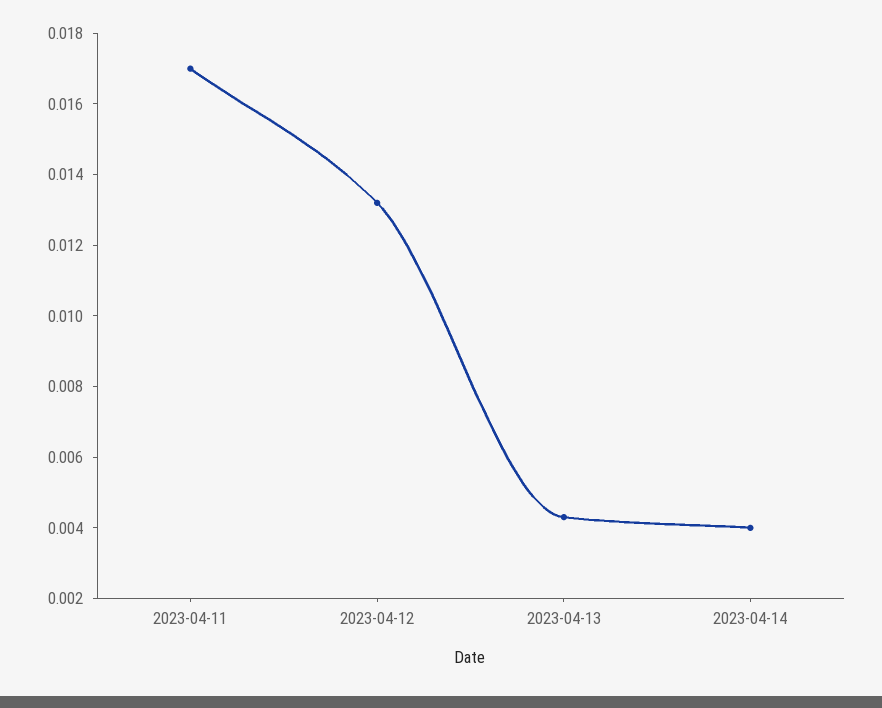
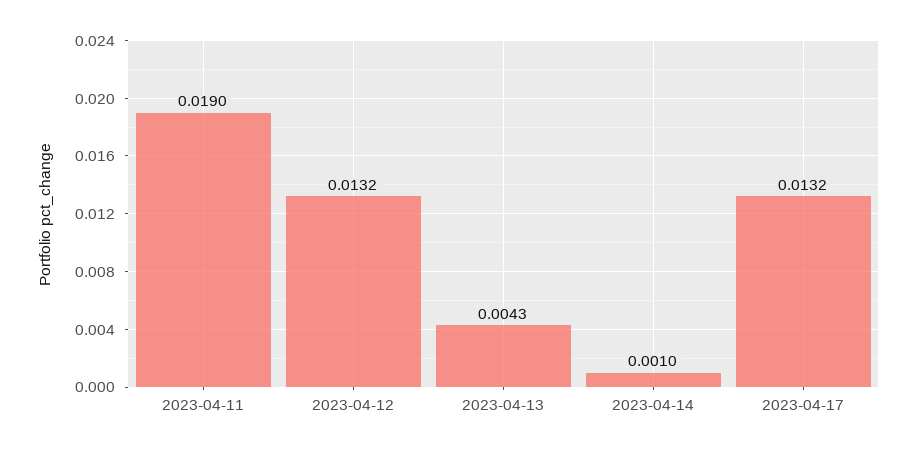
2023-04-11: 0.017 -> 0.019
2023-04-14: 0.004 -> 0.001
2023-04-17: none -> 0.0132

